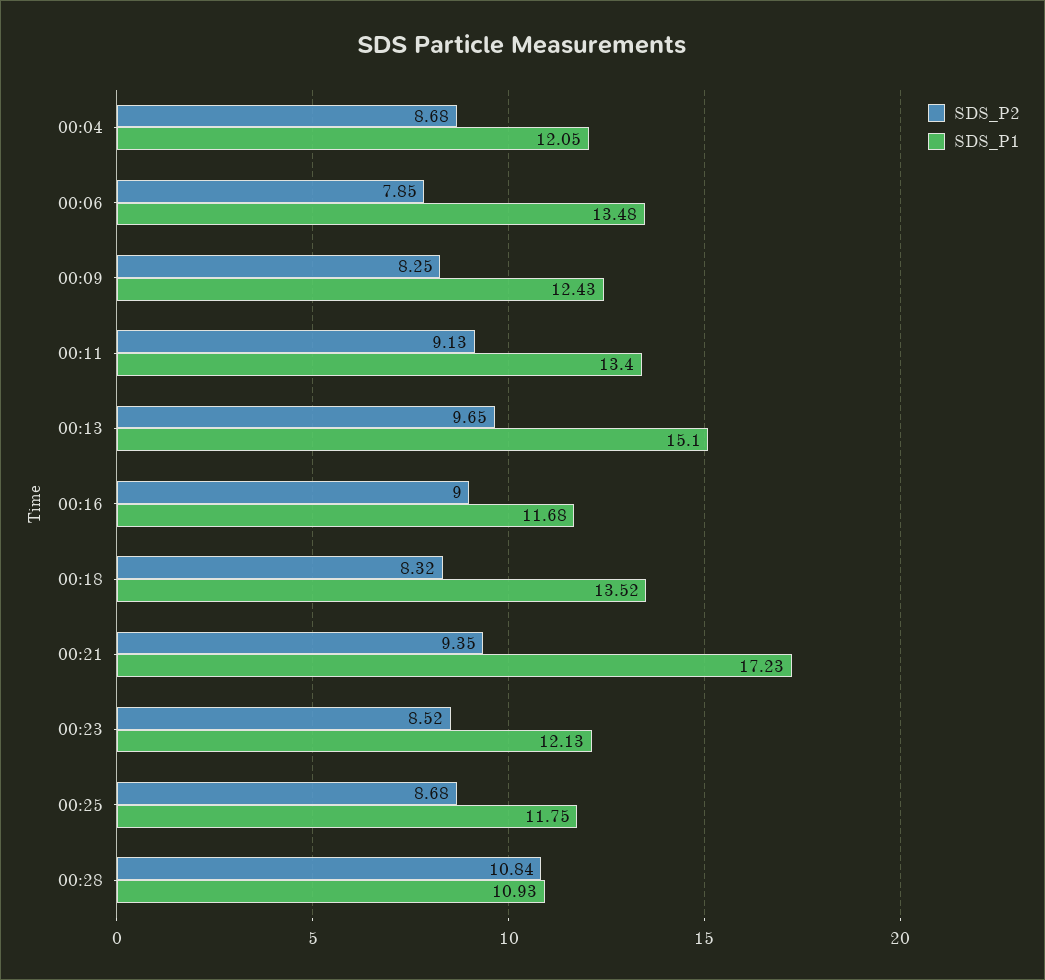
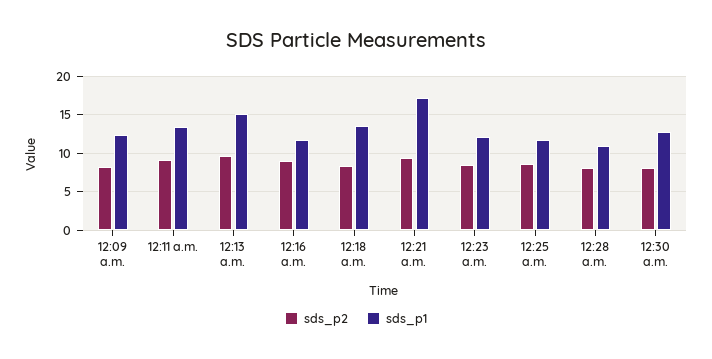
SDS_P2, 00:04: 8.68 -> none
SDS_P1, 00:04: 12.05 -> none
SDS_P2, 00:06: 7.85 -> none
SDS_P1, 00:06: 13.48 -> none
SDS_P2, 00:28: 10.84 -> 8
SDS_P2, 12:30 a.m.: none -> 8
SDS_P1, 12:30 a.m.: none -> 13

